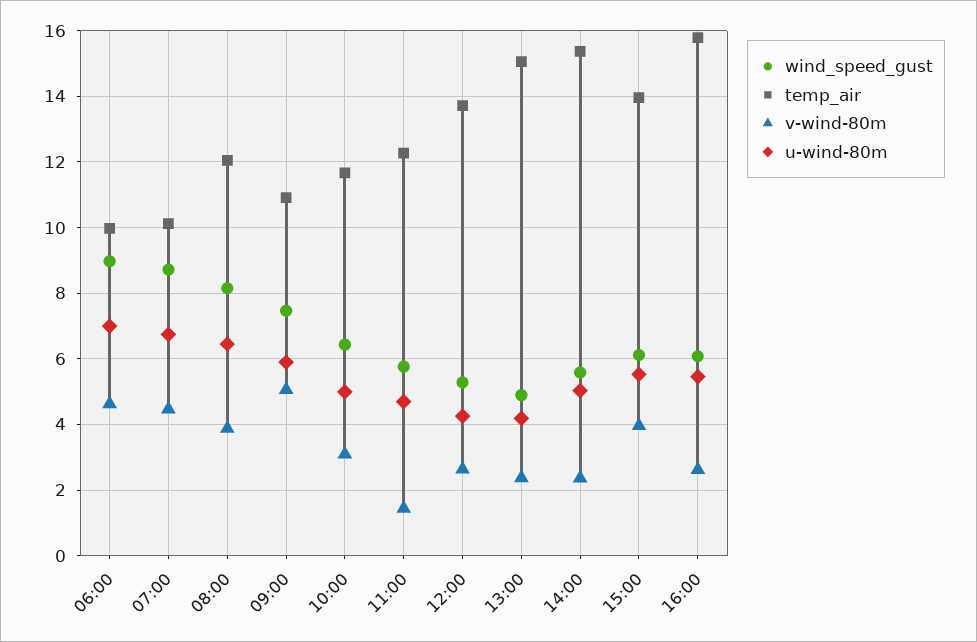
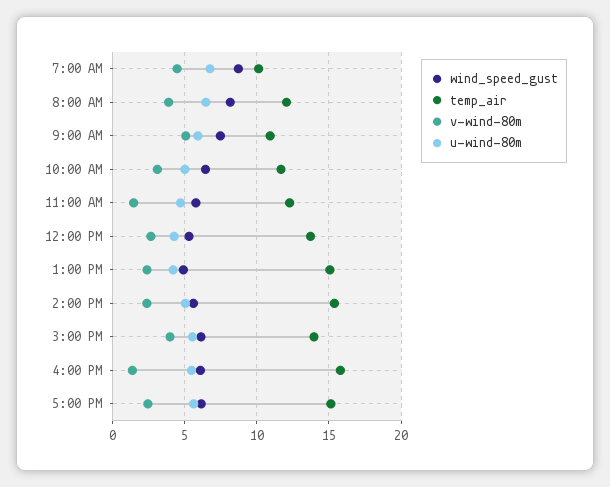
wind_speed_gust, 06:00: 9 -> none
temp_air, 06:00: 10 -> none
v-wind-80m, 06:00: 4.6 -> none
u-wind-80m, 06:00: 7 -> none
v-wind-80m, 16:00: 2.6 -> 1.5
wind_speed_gust, 5:00 PM: none -> 6
temp_air, 5:00 PM: none -> 15
v-wind-80m, 5:00 PM: none -> 2.5
u-wind-80m, 5:00 PM: none -> 5.5

